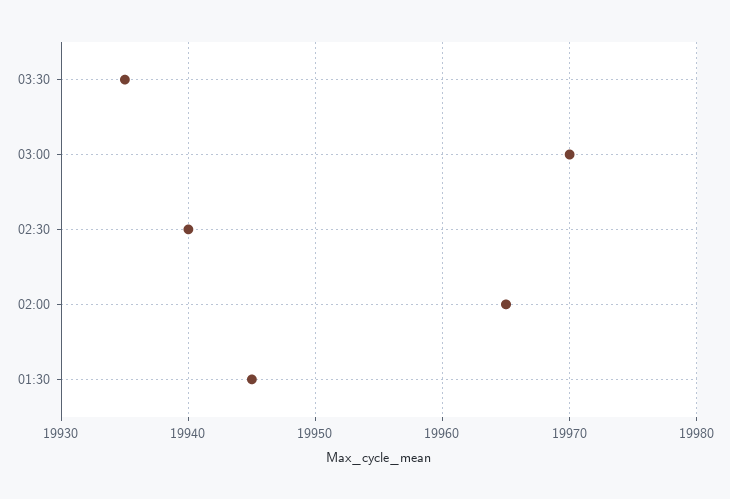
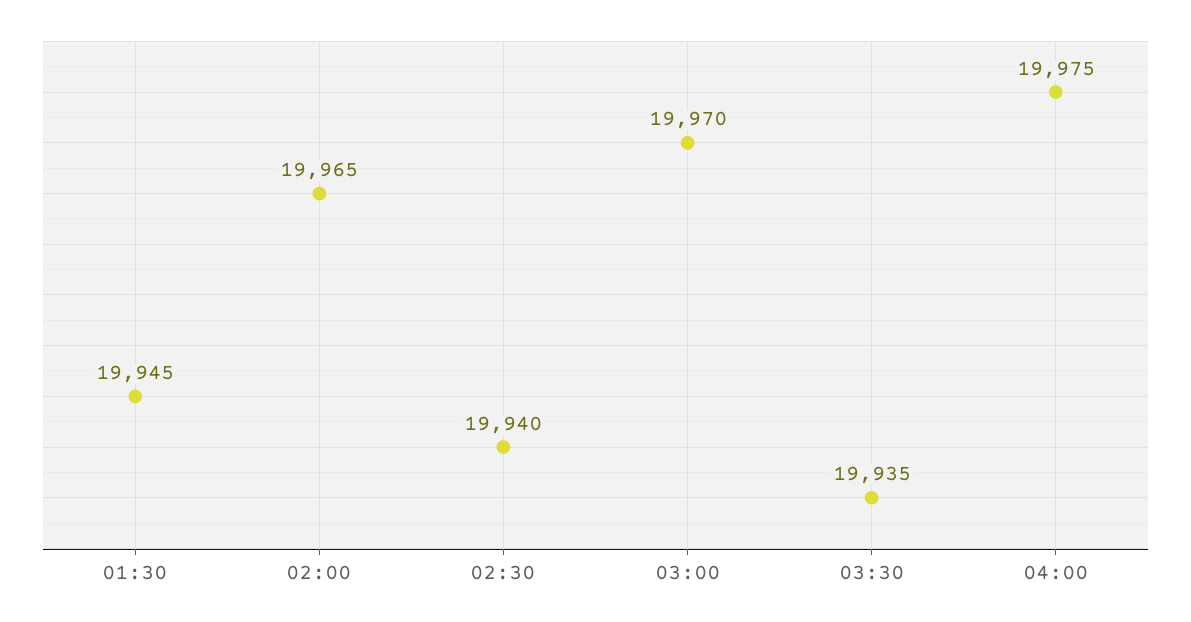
04:00: none -> 19975

